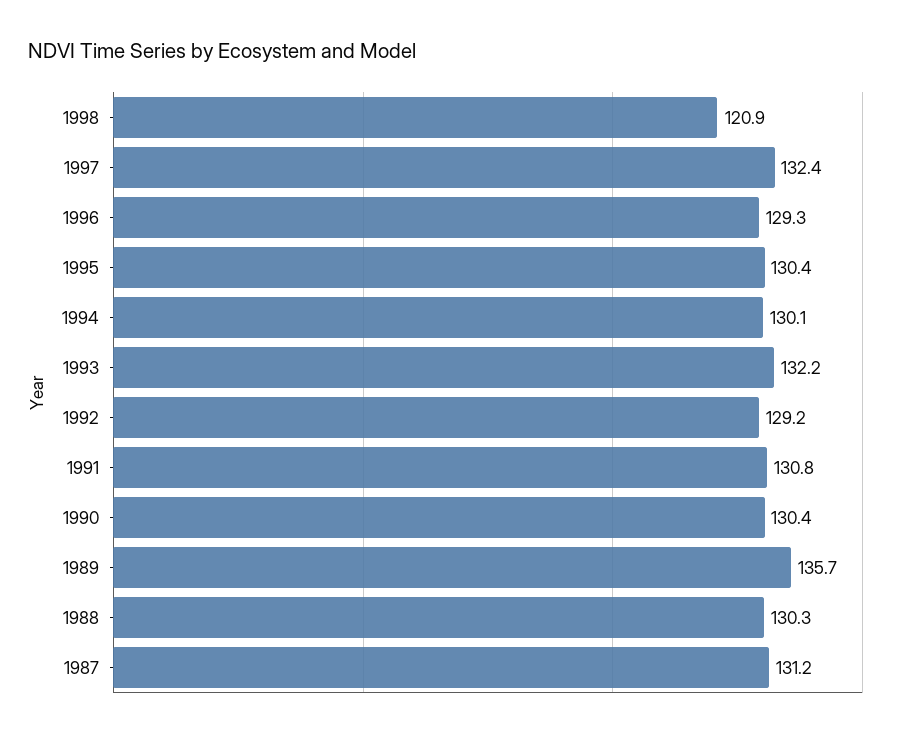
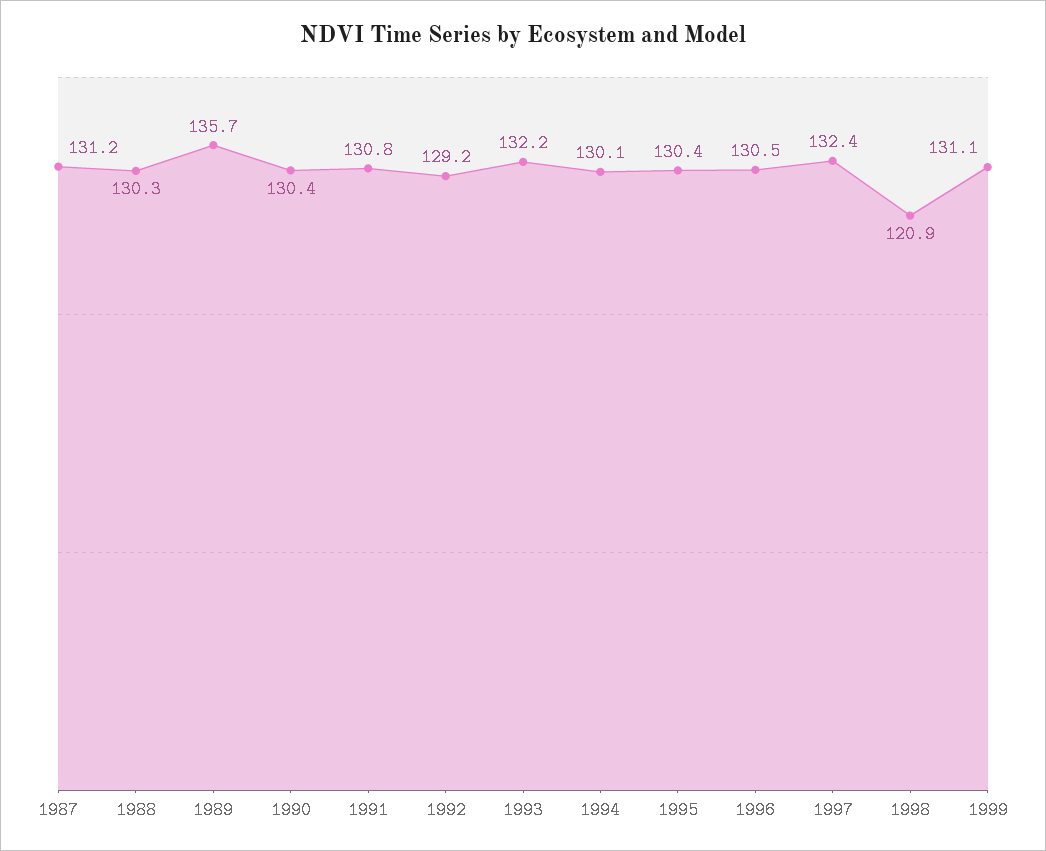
1996: 129.3 -> 130.5
1999: none -> 131.1

